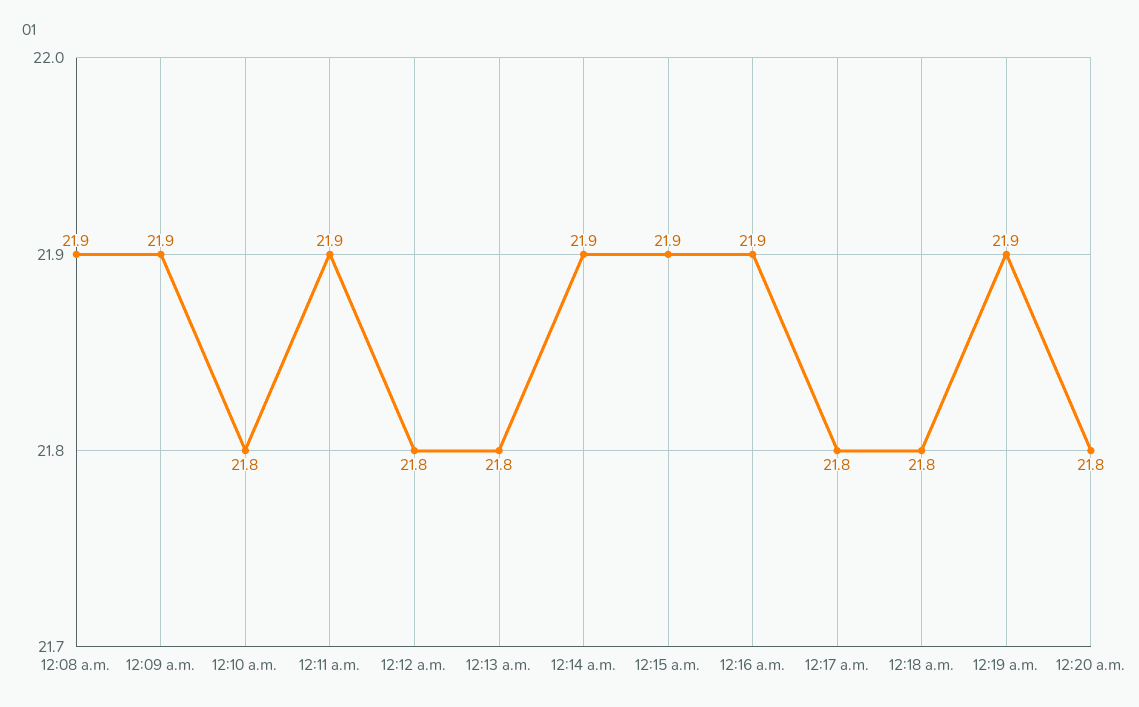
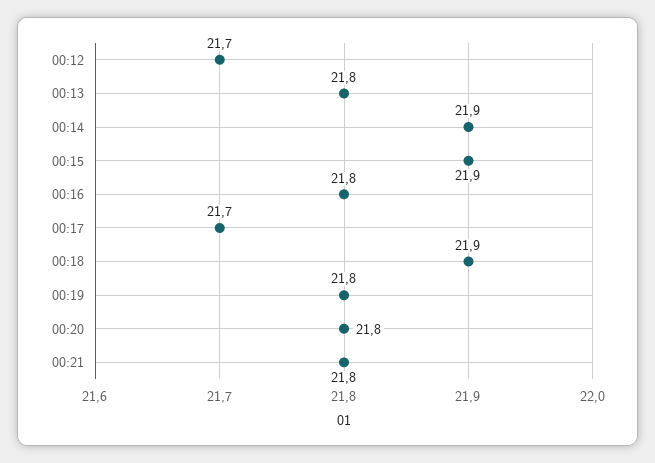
12:08 a.m.: 21.9 -> none
12:09 a.m.: 21.9 -> none
12:10 a.m.: 21.8 -> none
12:11 a.m.: 21.9 -> none
12:12 a.m.: 21.8 -> 21.7
12:16 a.m.: 21.9 -> 21.8
12:17 a.m.: 21.8 -> 21.7
12:18 a.m.: 21.8 -> 21.9
12:19 a.m.: 21.9 -> 21.8
00:21: none -> 21.8

